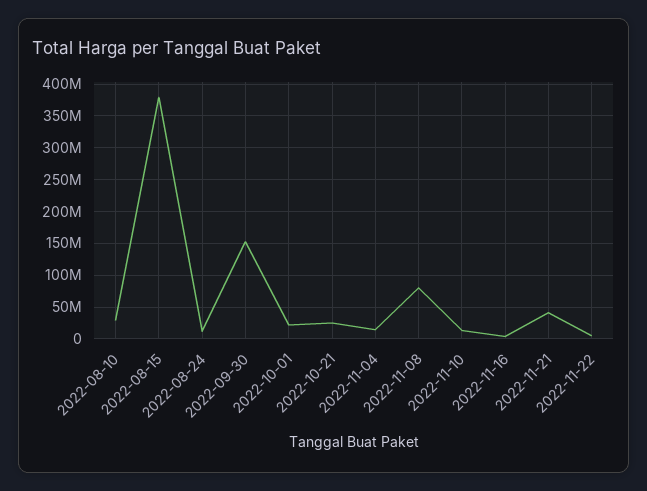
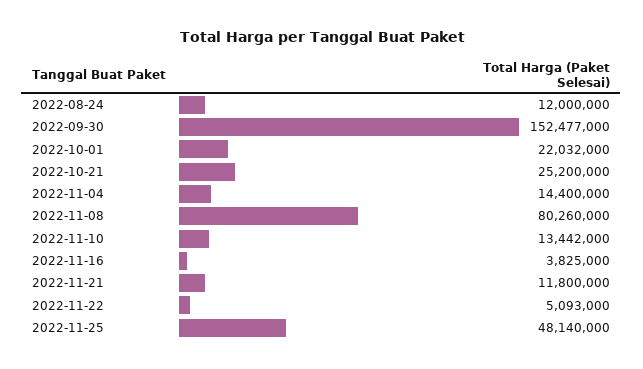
2022-08-10: 30000000 -> none
2022-08-15: 380000000 -> none
2022-11-21: 40000000 -> 11800000
2022-11-25: none -> 48140000

